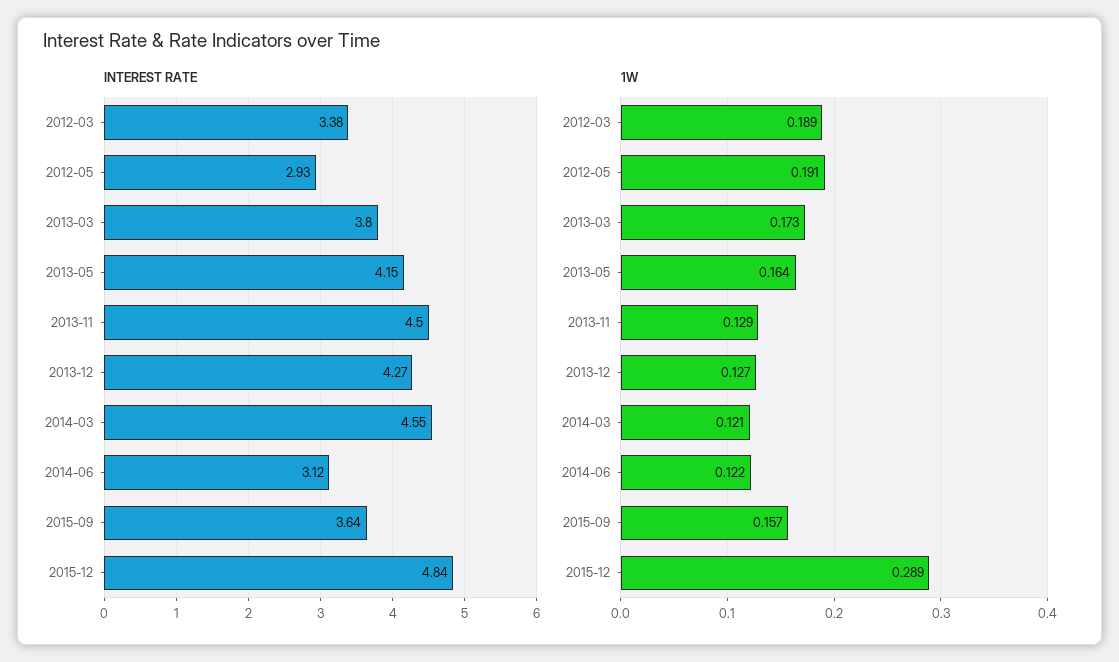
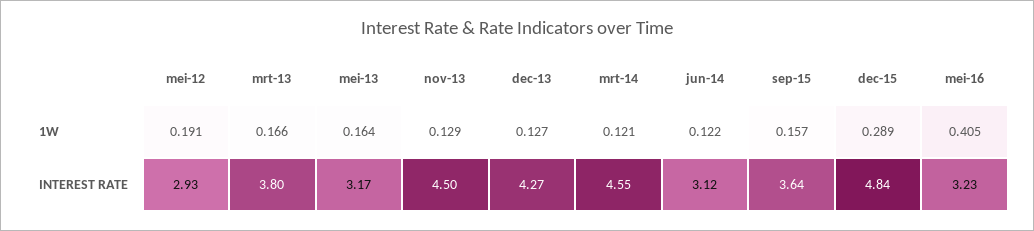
INTEREST RATE, 2012-03: 3.38 -> none
INTEREST RATE, 2013-05: 4.15 -> 3.17
1W, 2012-03: 0.189 -> none
1W, 2013-03: 0.173 -> 0.166
1W, mei-16: none -> 0.405
INTEREST RATE, mei-16: none -> 3.23

